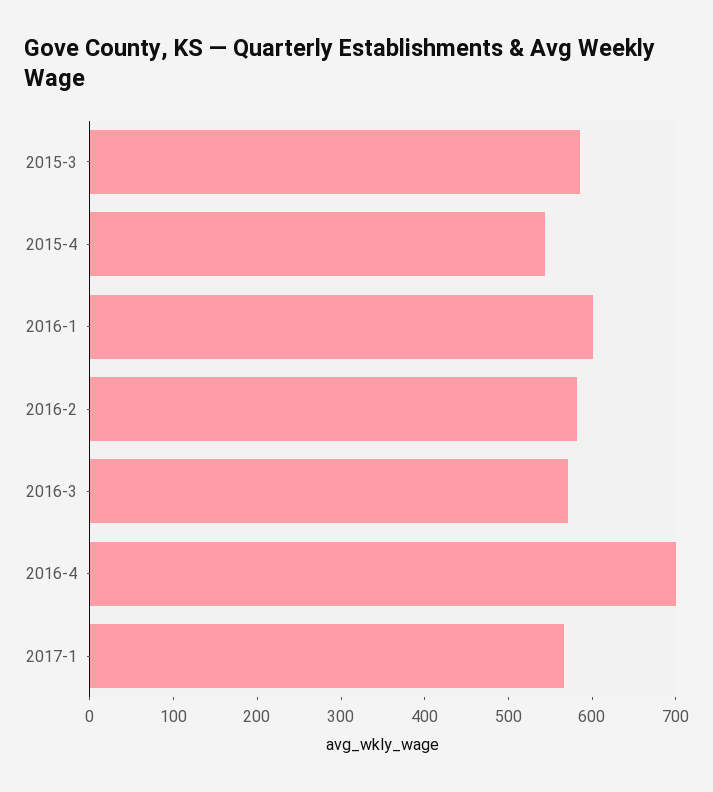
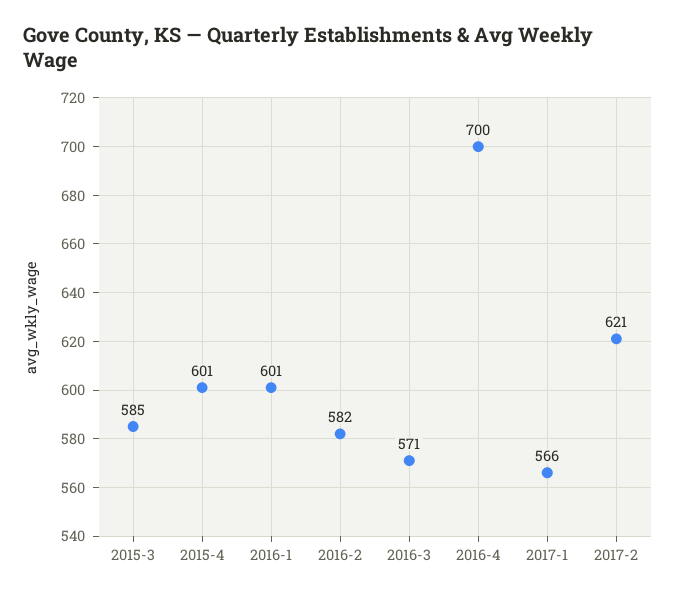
2015-4: 540 -> 601
2017-2: none -> 621

